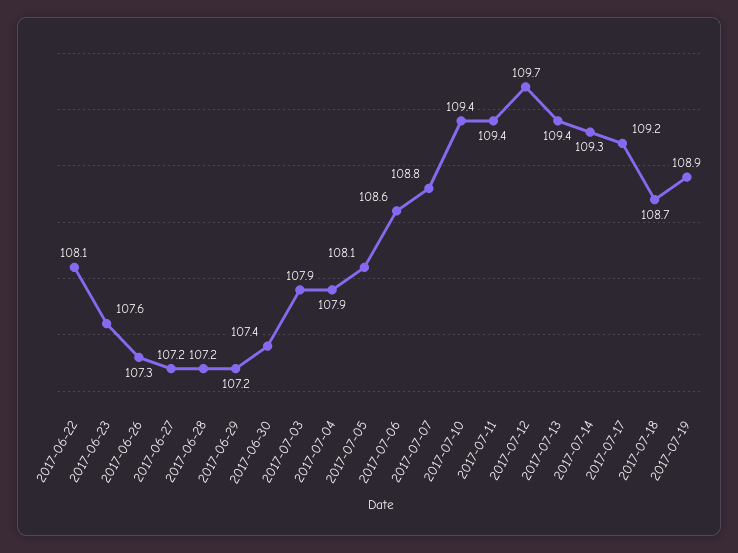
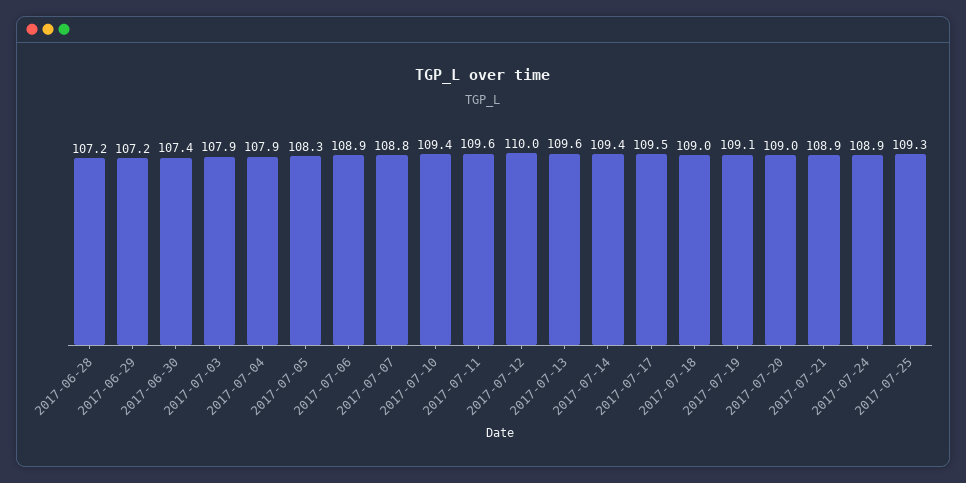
2017-06-22: 108.1 -> none
2017-06-23: 107.6 -> none
2017-06-26: 107.3 -> none
2017-06-27: 107.2 -> none
2017-07-05: 108.1 -> 108.3
2017-07-06: 108.6 -> 108.9
2017-07-11: 109.4 -> 109.6
2017-07-12: 109.7 -> 110
2017-07-13: 109.4 -> 109.6
2017-07-14: 109.3 -> 109.4
2017-07-17: 109.2 -> 109.5
2017-07-18: 108.7 -> 109
2017-07-19: 108.9 -> 109.1
2017-07-20: none -> 109
2017-07-21: none -> 108.9
2017-07-24: none -> 108.9
2017-07-25: none -> 109.3

